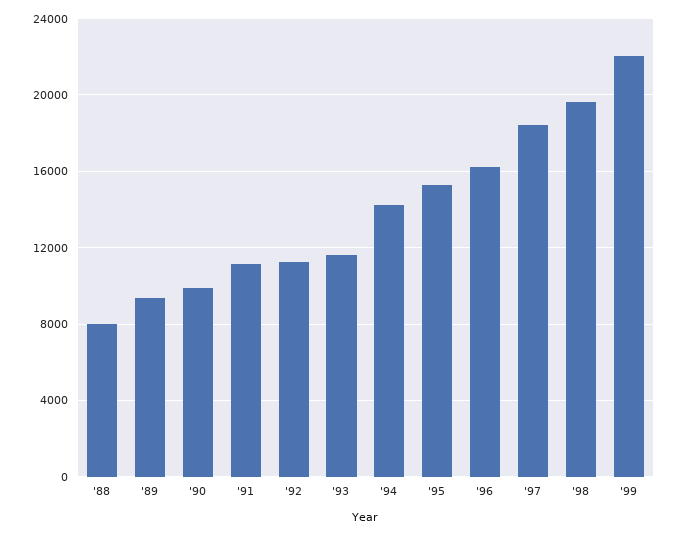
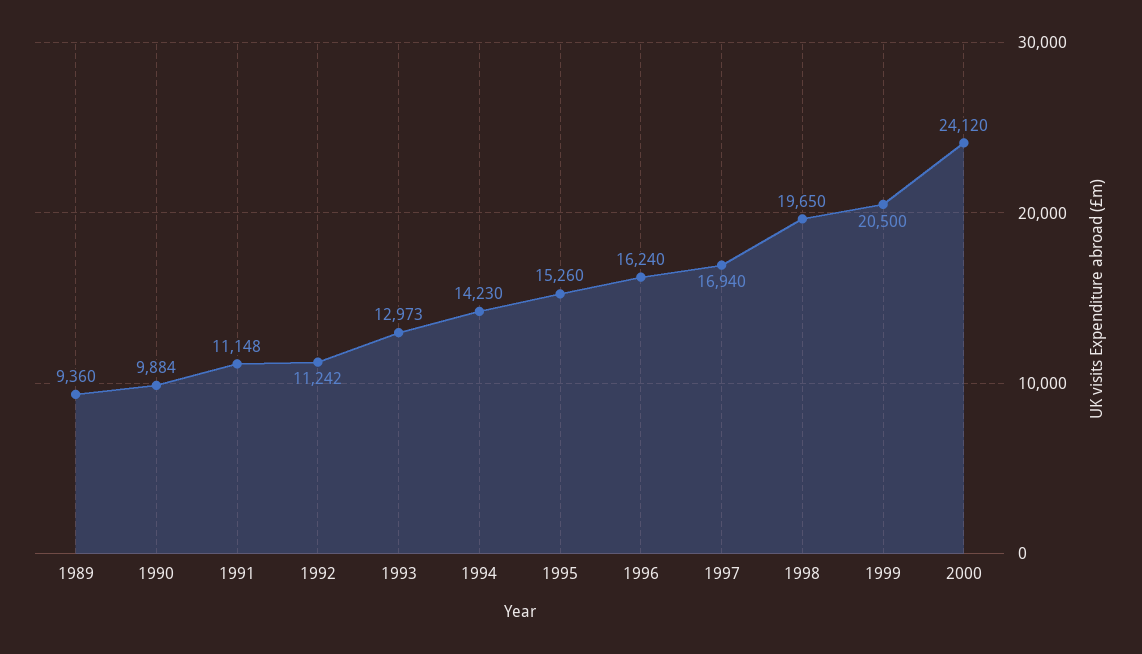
'88: 8000 -> none
'93: 11500 -> 12973
'97: 18500 -> 16940
'99: 22000 -> 20500
2000: none -> 24120

